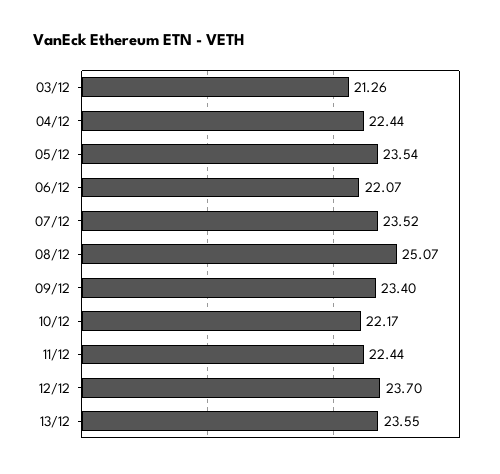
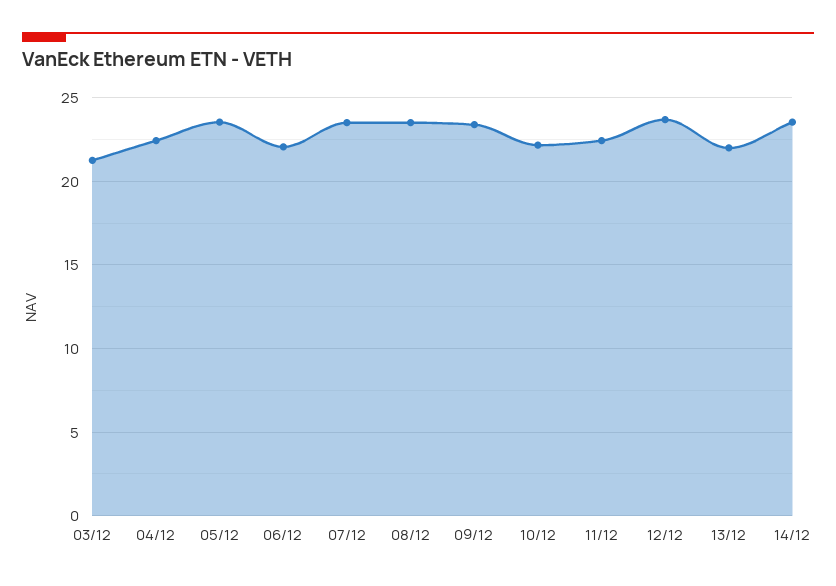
08/12: 25.07 -> 23.5
13/12: 23.55 -> 22
14/12: none -> 23.5

